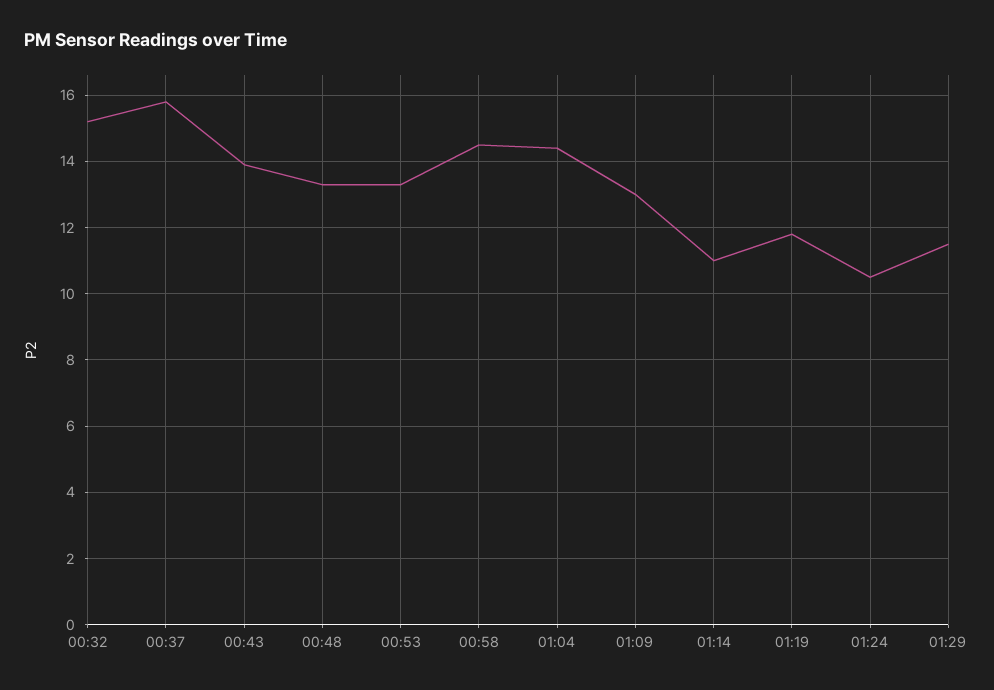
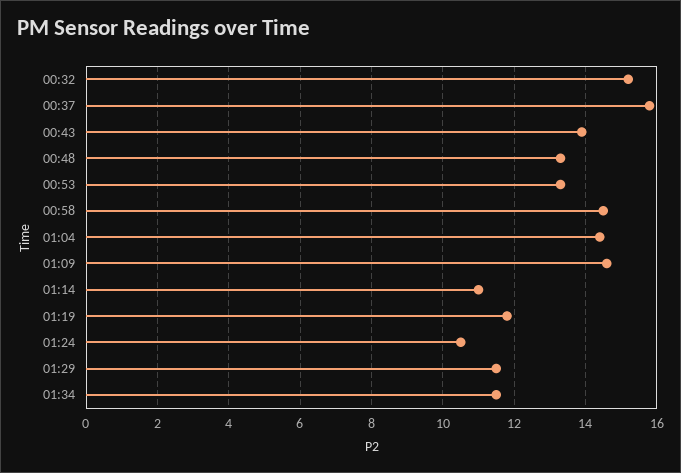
01:09: 13 -> 14.5
01:34: none -> 11.5

